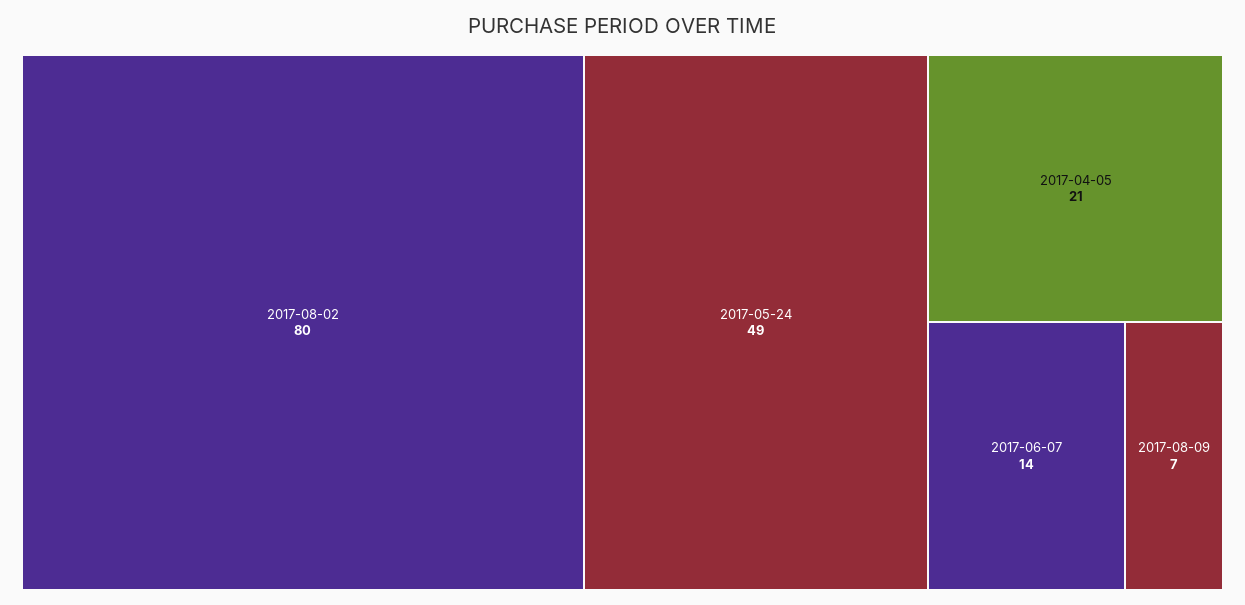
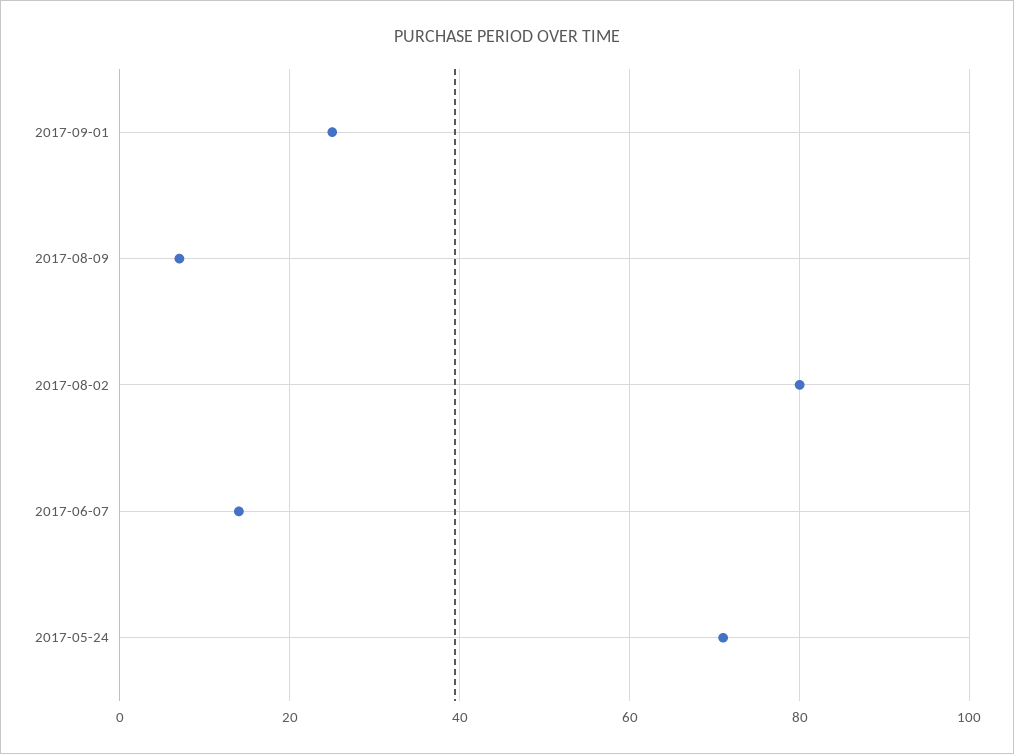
2017-05-24: 49 -> 70
2017-04-05: 21 -> none
2017-09-01: none -> 25

